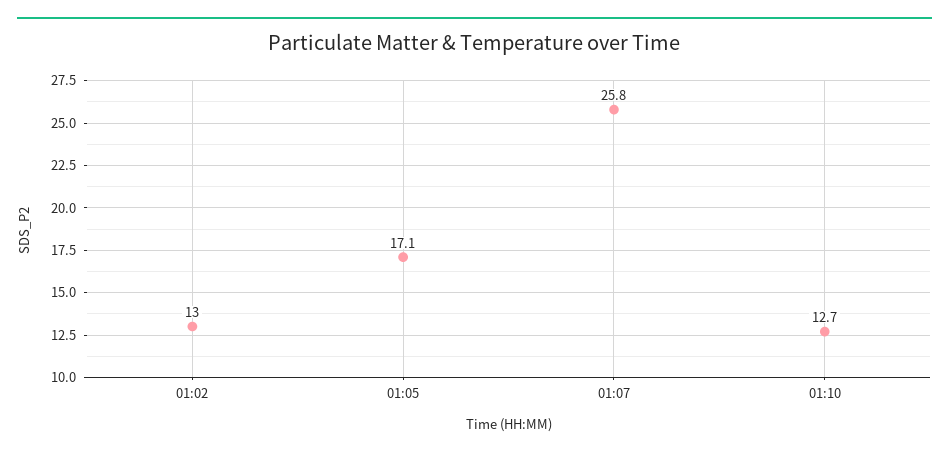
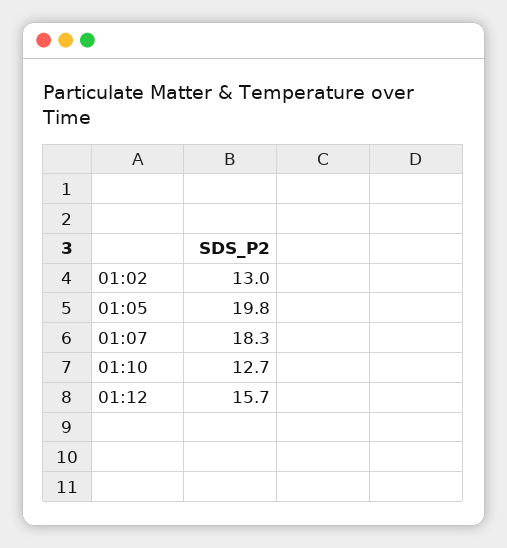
01:05: 17.1 -> 19.8
01:07: 25.8 -> 18.3
01:12: none -> 15.7

